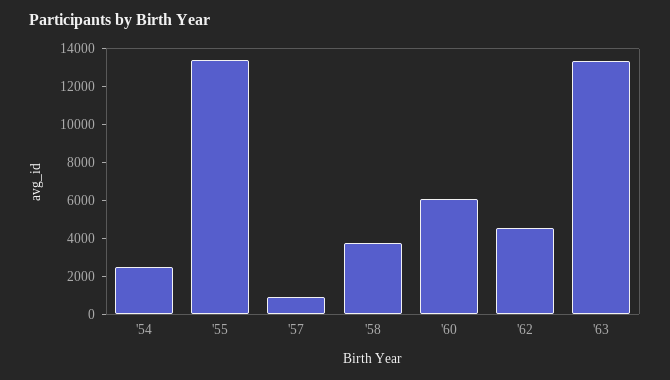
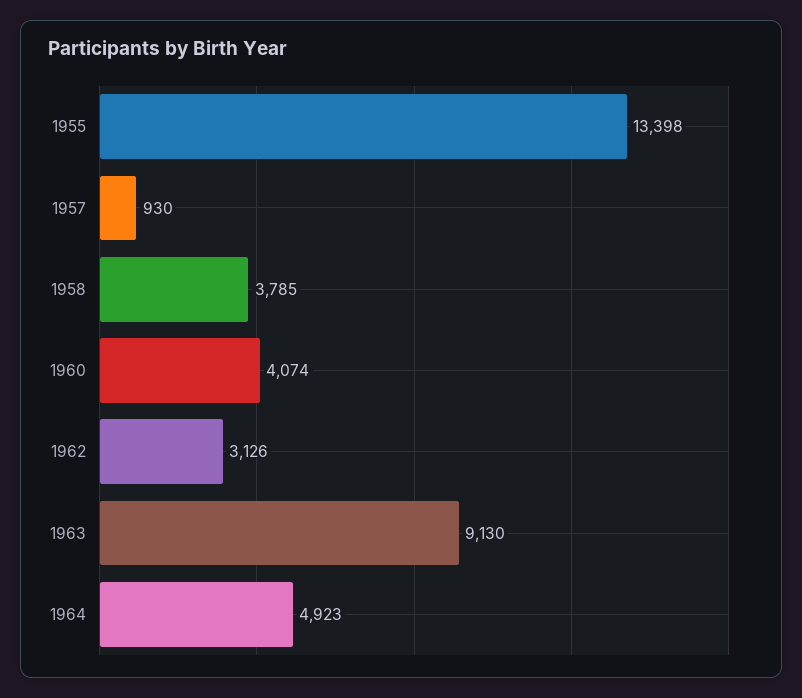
'54: 2500 -> none
'60: 6000 -> 4074
'62: 4500 -> 3126
'63: 13500 -> 9130
1964: none -> 4923

